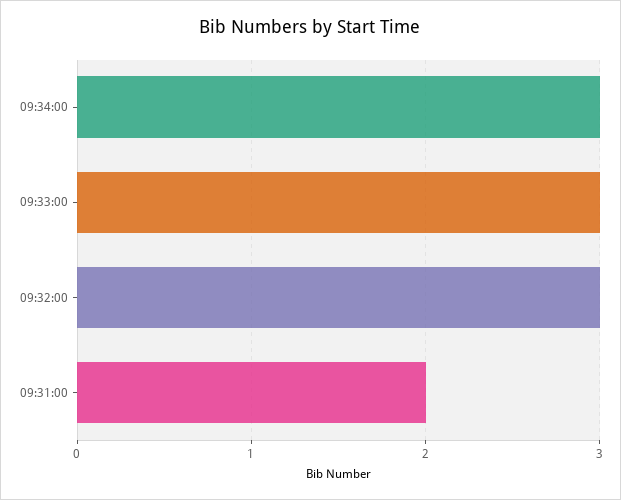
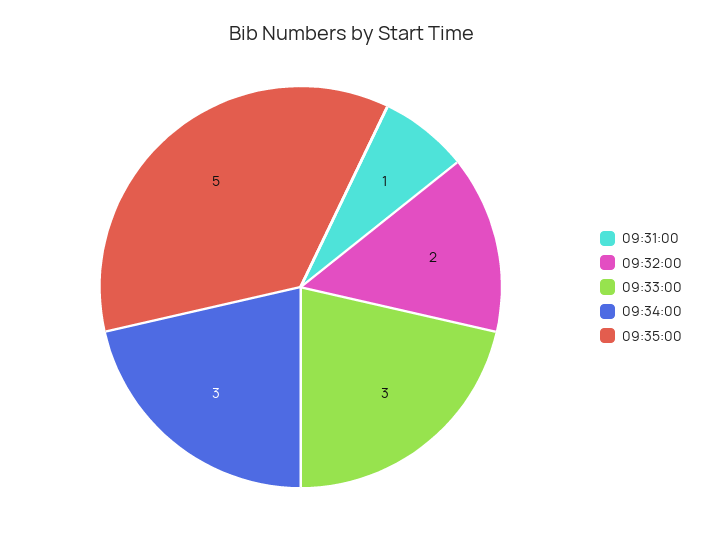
09:32:00: 3 -> 2
09:31:00: 2 -> 1
09:35:00: none -> 5

